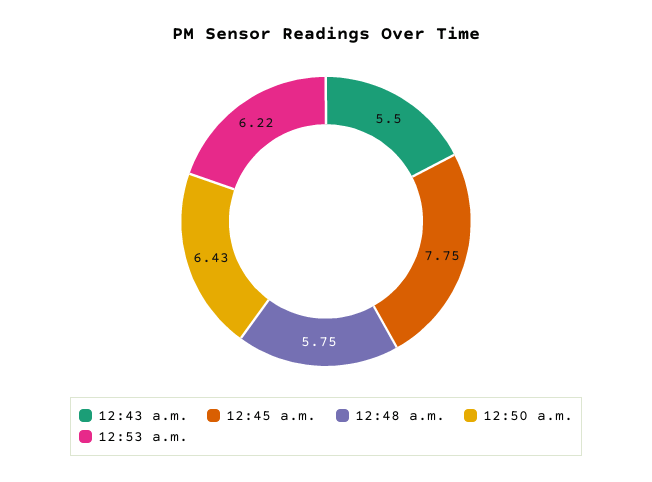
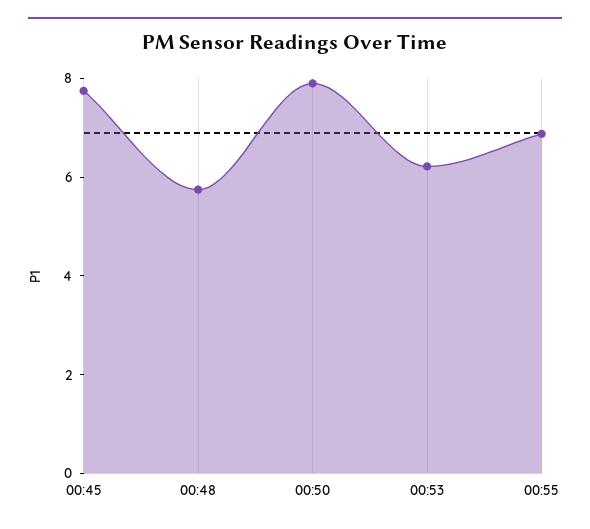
12:43 a.m.: 5.5 -> none
12:50 a.m.: 6.43 -> 8
00:55: none -> 7

